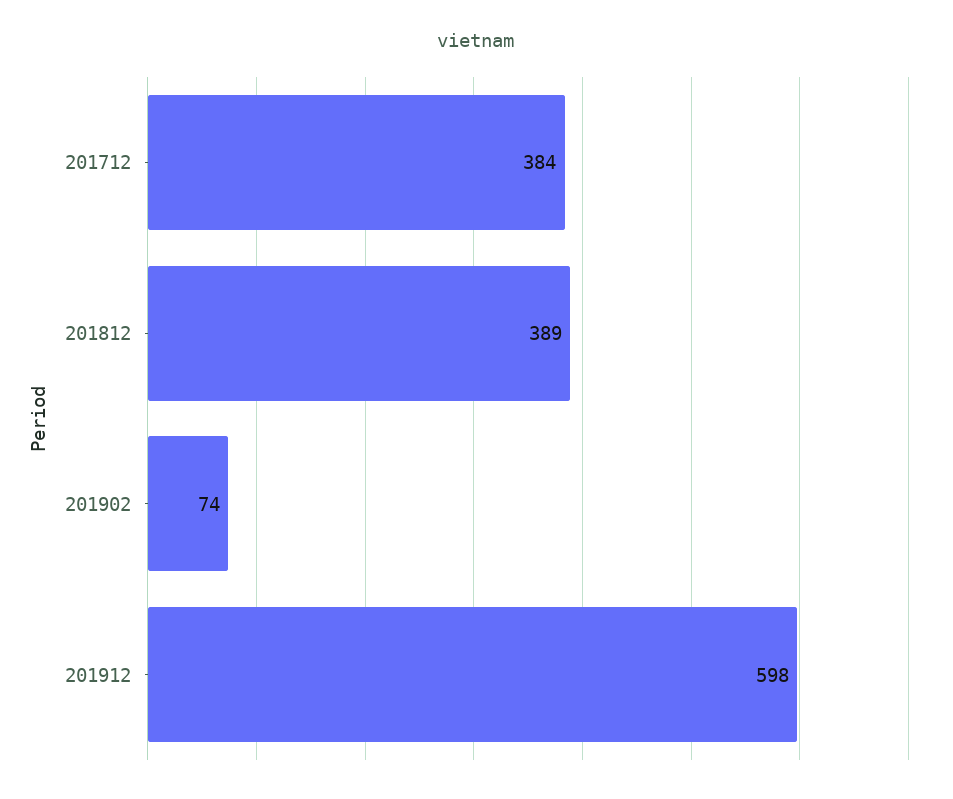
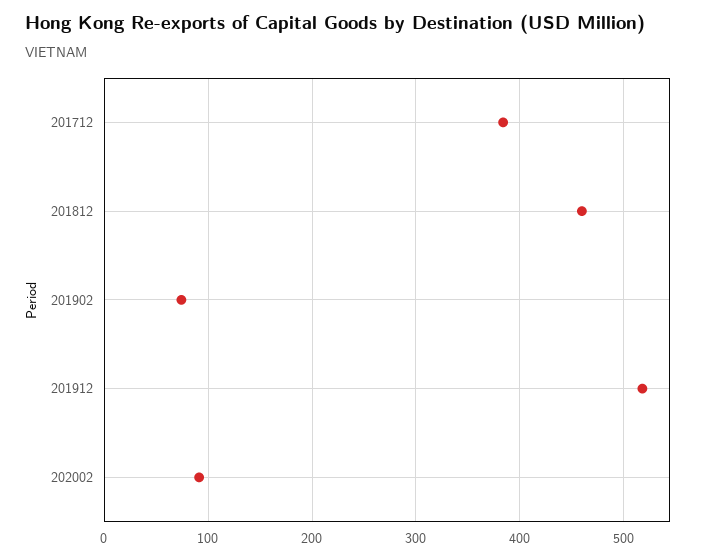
201812: 389 -> 460
201912: 598 -> 520
202002: none -> 90

